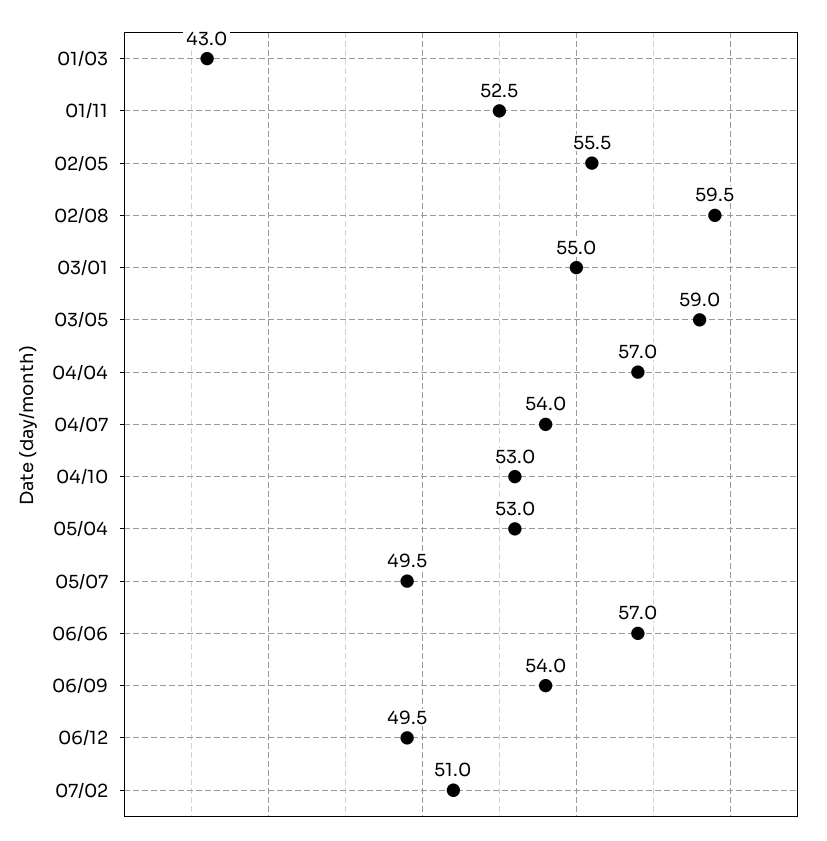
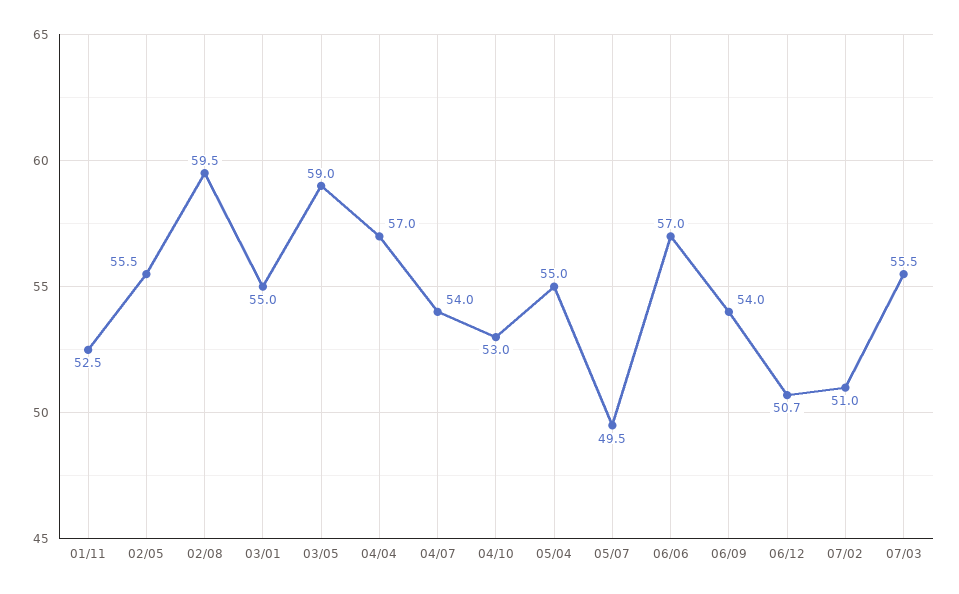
01/03: 43 -> none
05/04: 53 -> 55
06/12: 49.5 -> 50.7
07/03: none -> 55.5

